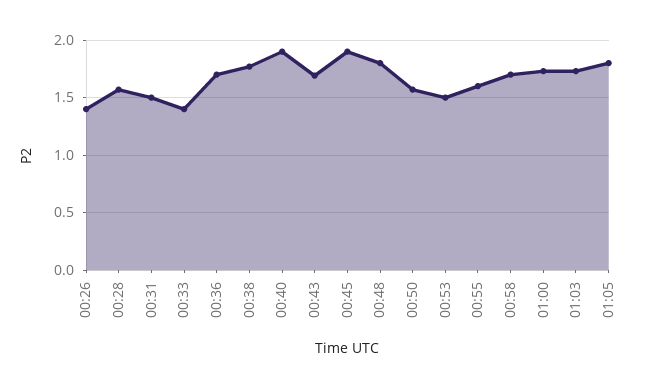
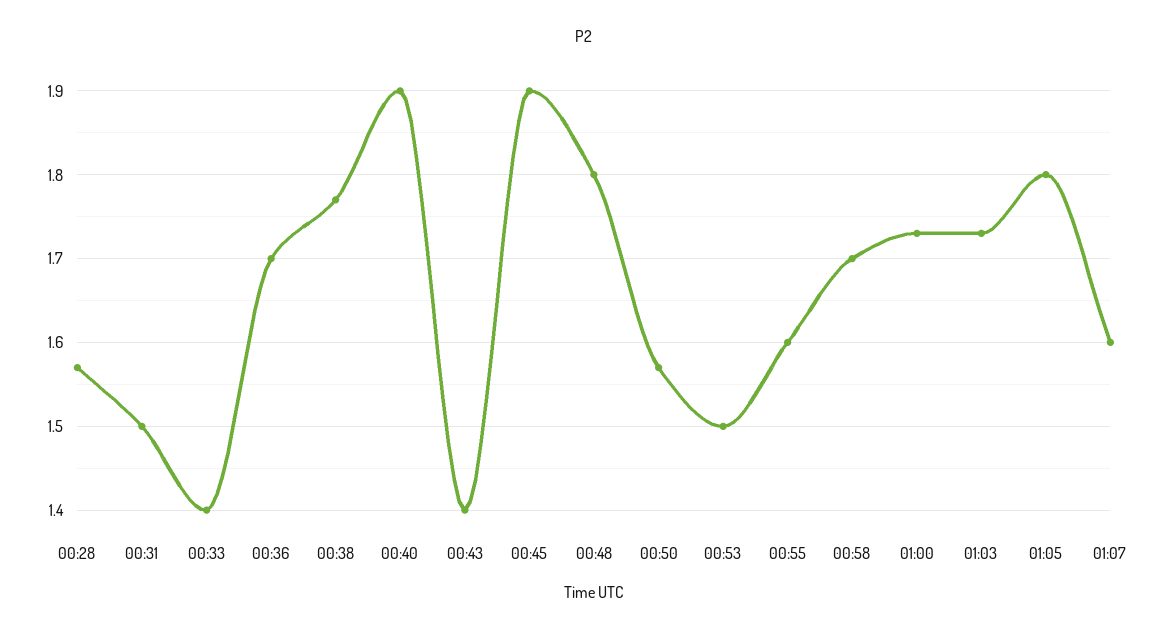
00:26: 1.4 -> none
00:43: 1.7 -> 1.4
01:07: none -> 1.6

